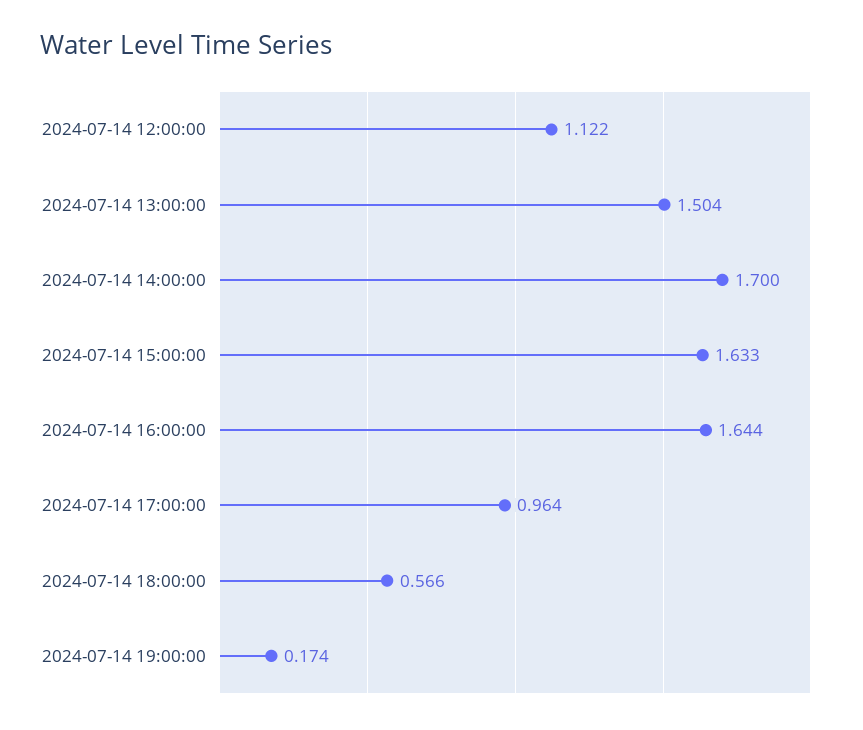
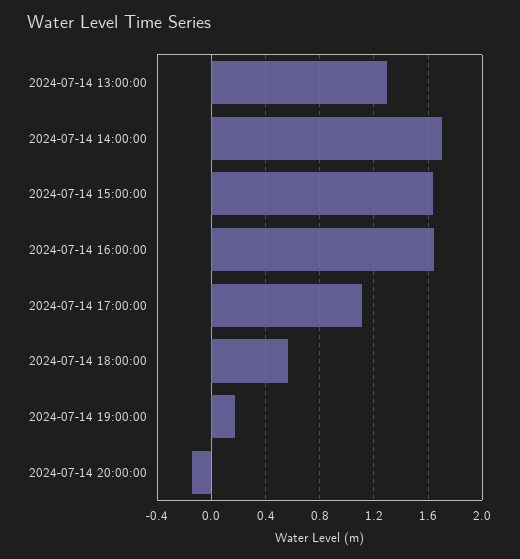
2024-07-14 12:00:00: 1.122 -> none
2024-07-14 13:00:00: 1.504 -> 1.3
2024-07-14 17:00:00: 0.964 -> 1.1
2024-07-14 20:00:00: none -> -0.15

